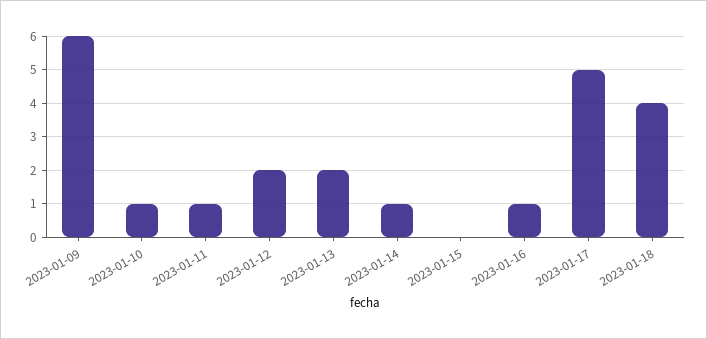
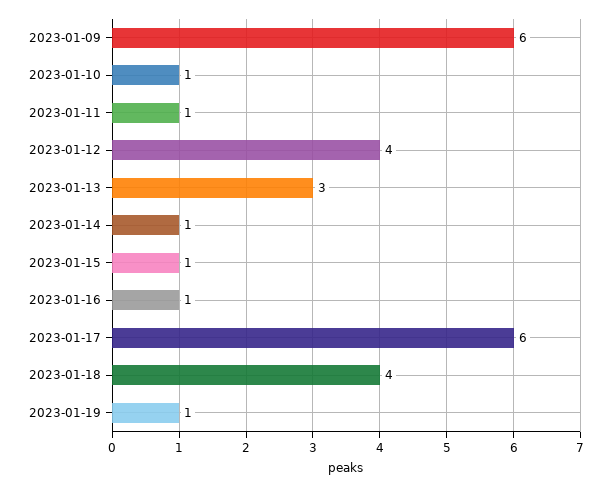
2023-01-12: 2 -> 4
2023-01-13: 2 -> 3
2023-01-15: 0 -> 1
2023-01-17: 5 -> 6
2023-01-19: none -> 1

